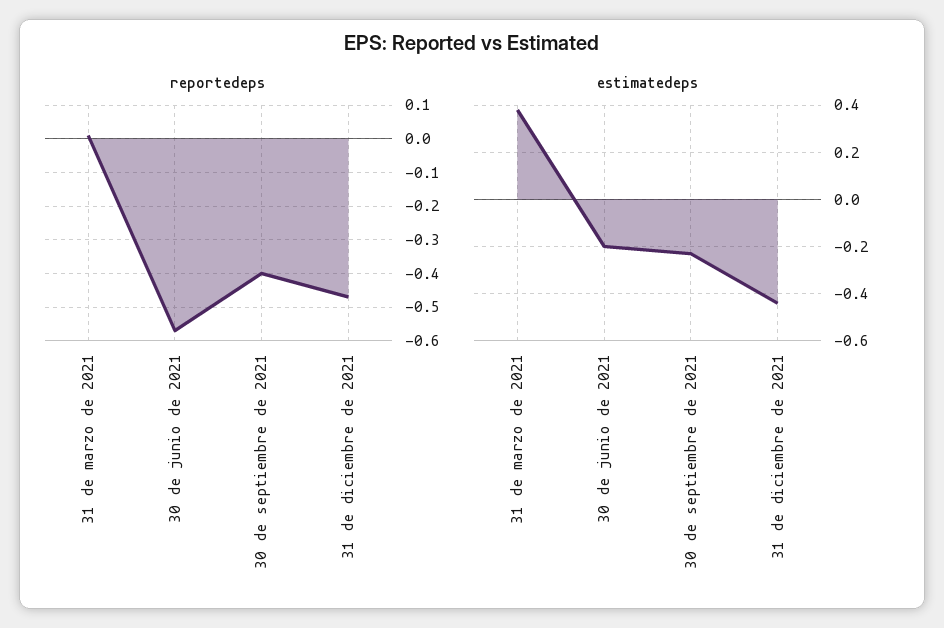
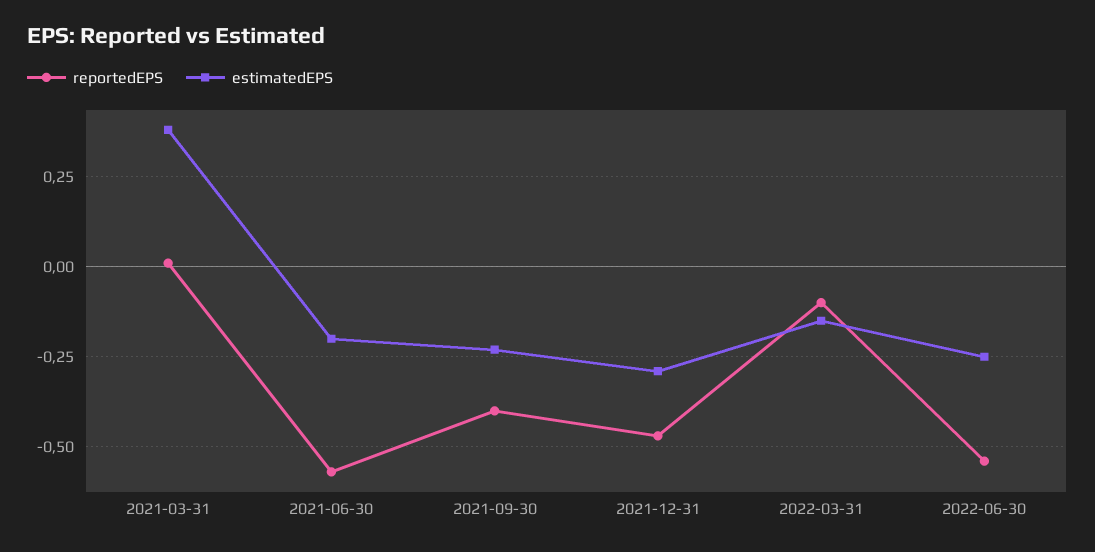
estimatedeps, 31 de diciembre de 2021: -0.45 -> -0.3
reportedeps, 2022-03-31: none -> -0.1
estimatedeps, 2022-03-31: none -> -0.15
reportedeps, 2022-06-30: none -> -0.55
estimatedeps, 2022-06-30: none -> -0.25

